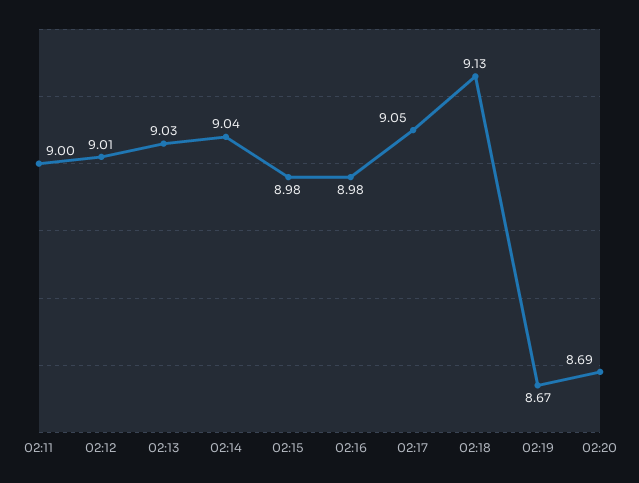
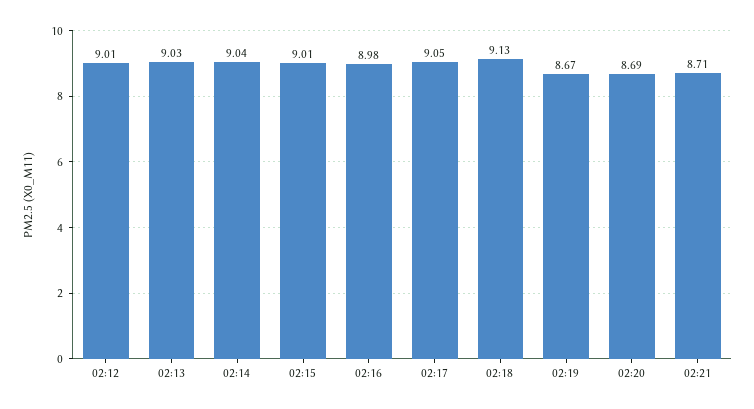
02:11: 9 -> none
02:15: 8.98 -> 9.01
02:21: none -> 8.71

